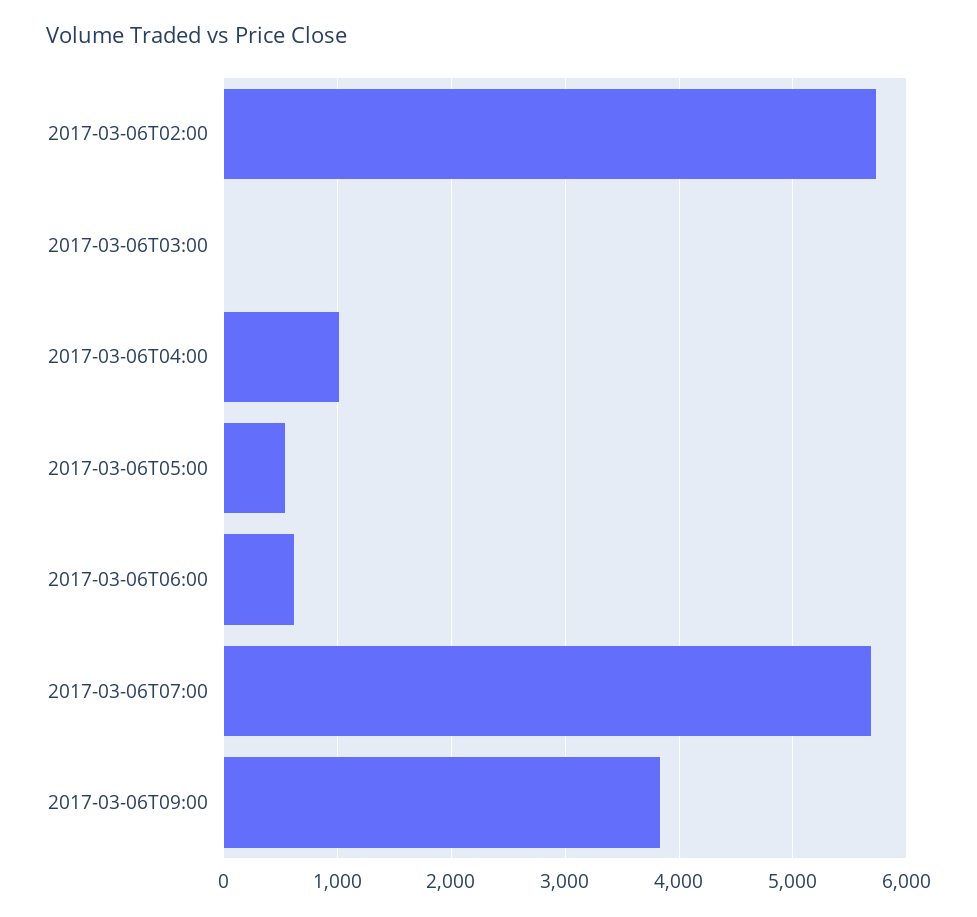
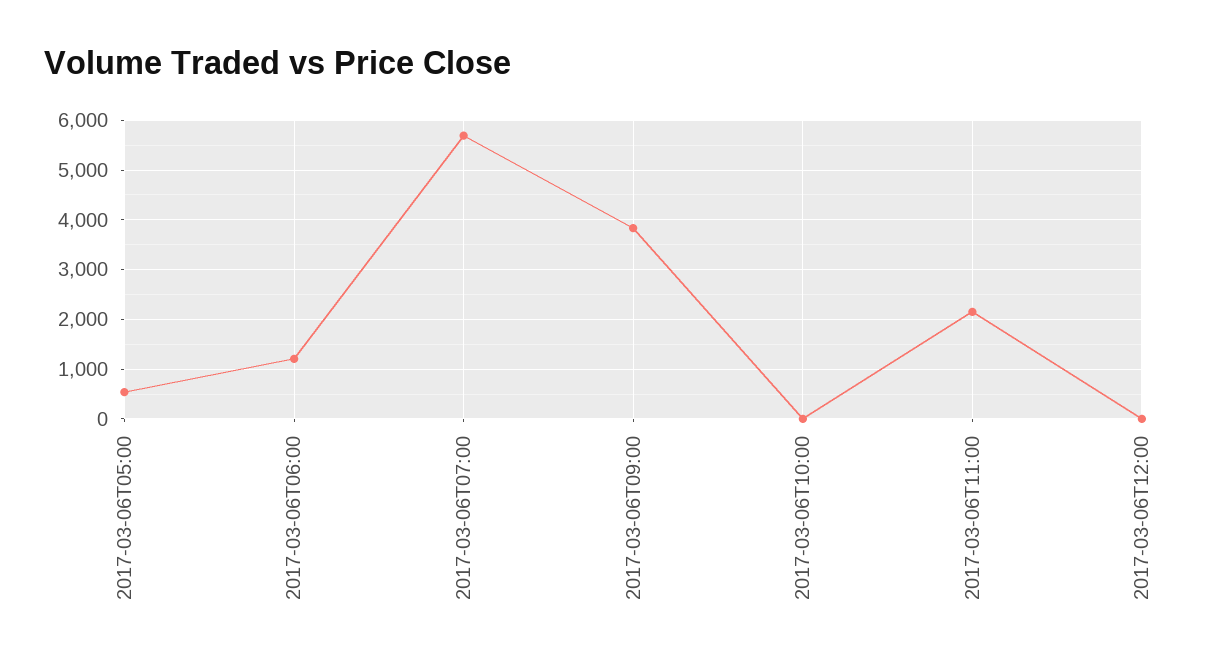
2017-03-06T02:00: 5700 -> none
2017-03-06T03:00: 0 -> none
2017-03-06T04:00: 1000 -> none
2017-03-06T06:00: 600 -> 1200
2017-03-06T10:00: none -> 0
2017-03-06T11:00: none -> 2200
2017-03-06T12:00: none -> 0

